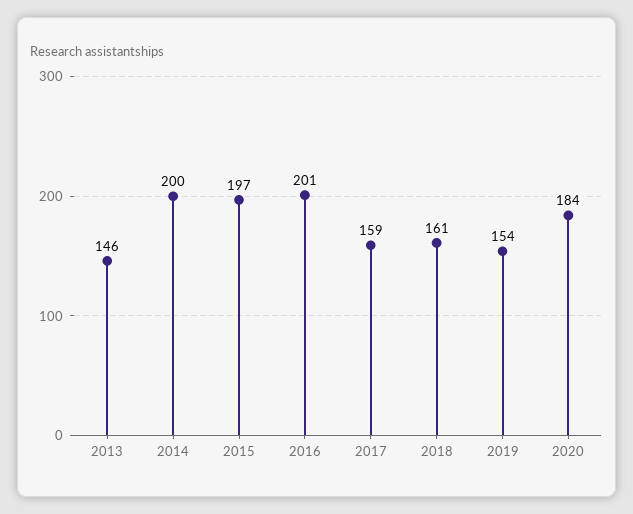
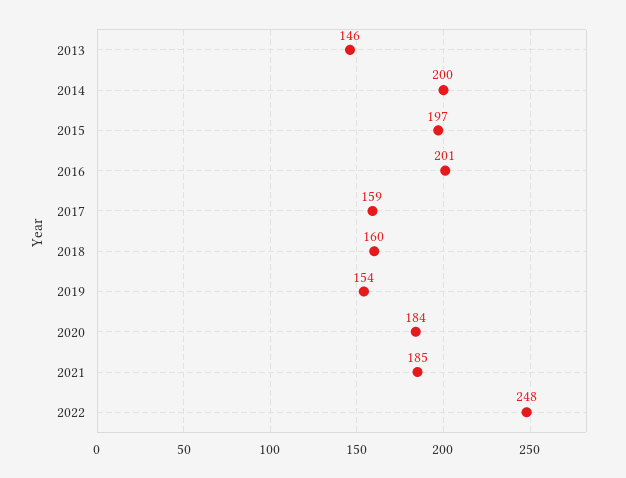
2018: 161 -> 160
2021: none -> 185
2022: none -> 248

